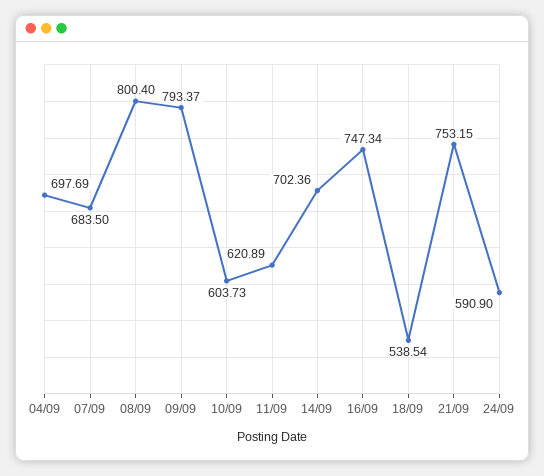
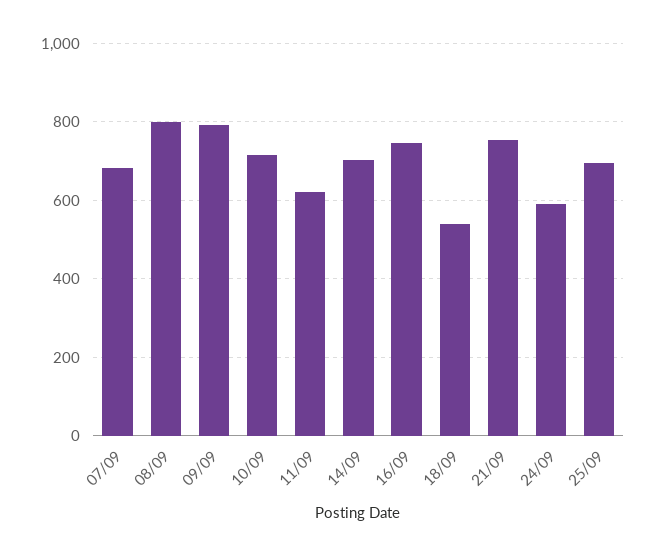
04/09: 697.69 -> none
10/09: 603.73 -> 720
25/09: none -> 700

